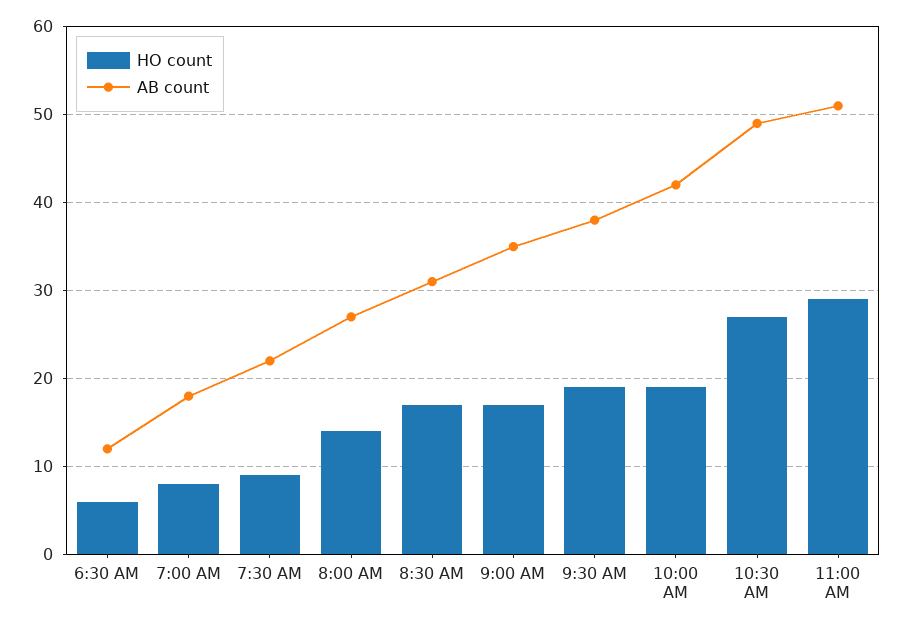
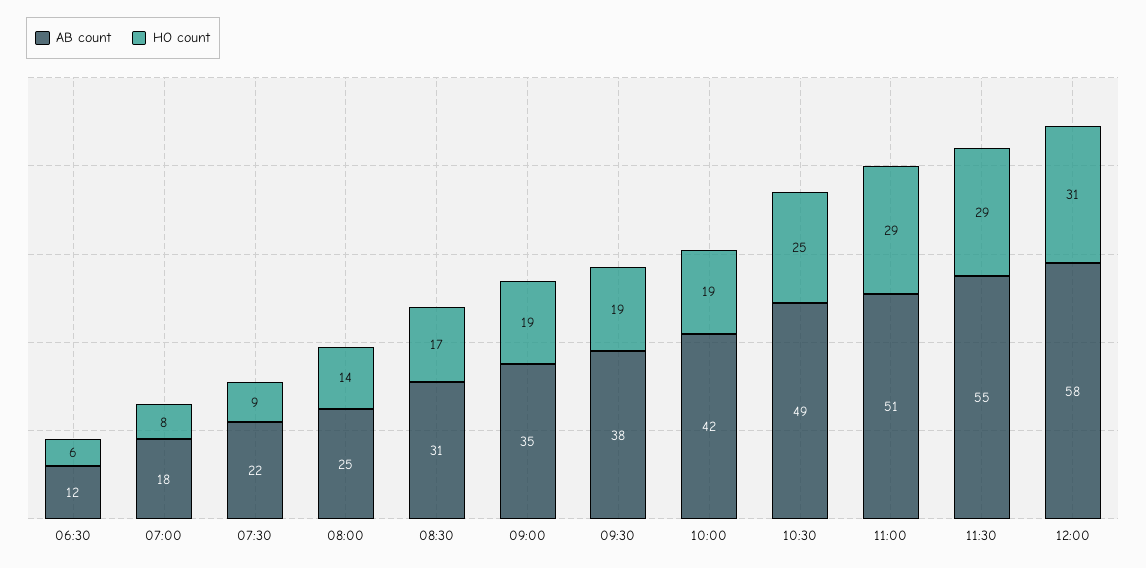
AB count, 8:00 AM: 27 -> 25
HO count, 9:00 AM: 17 -> 19
HO count, 10:30 AM: 27 -> 25
AB count, 11:30: none -> 55
HO count, 11:30: none -> 29
AB count, 12:00: none -> 58
HO count, 12:00: none -> 31

